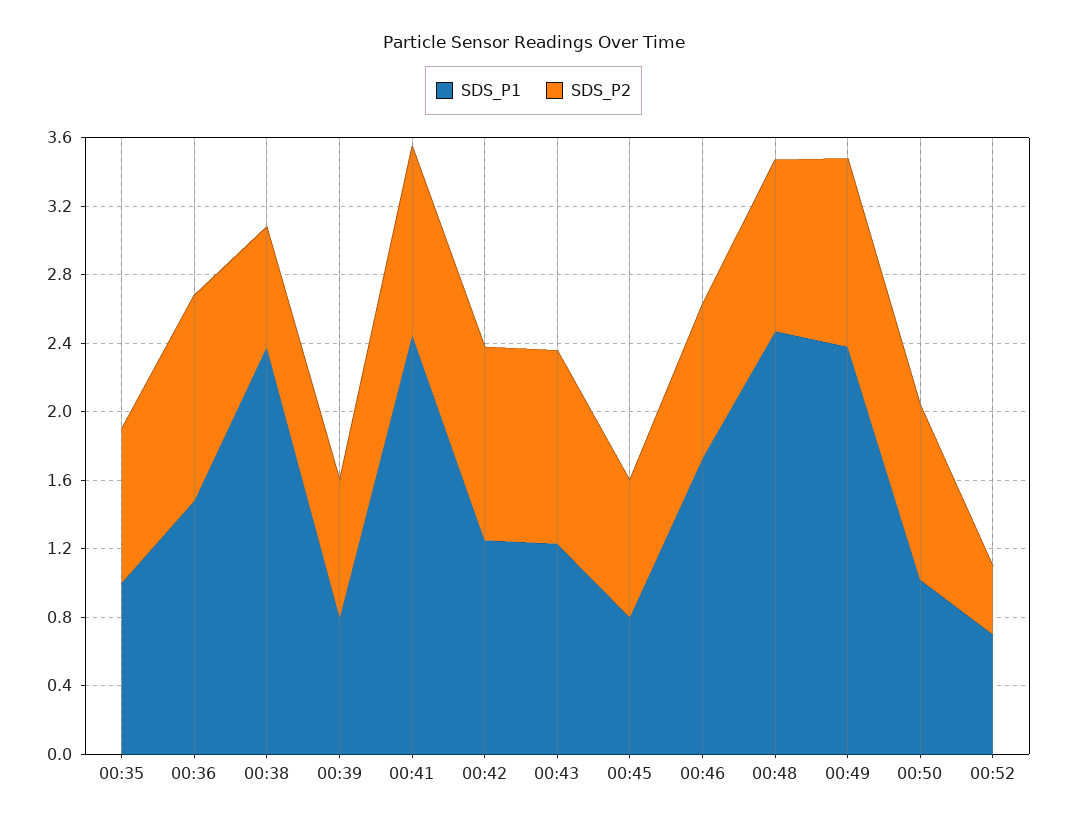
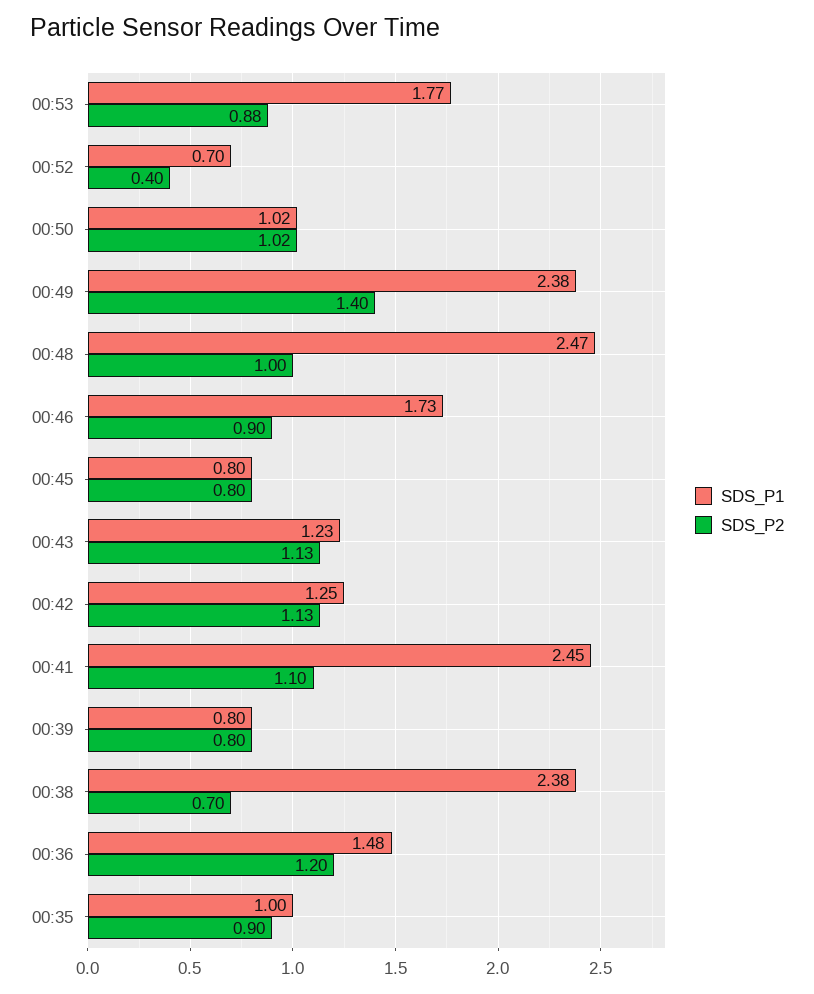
SDS_P2, 00:49: 1.1 -> 1.4
SDS_P1, 00:53: none -> 1.77
SDS_P2, 00:53: none -> 0.88

